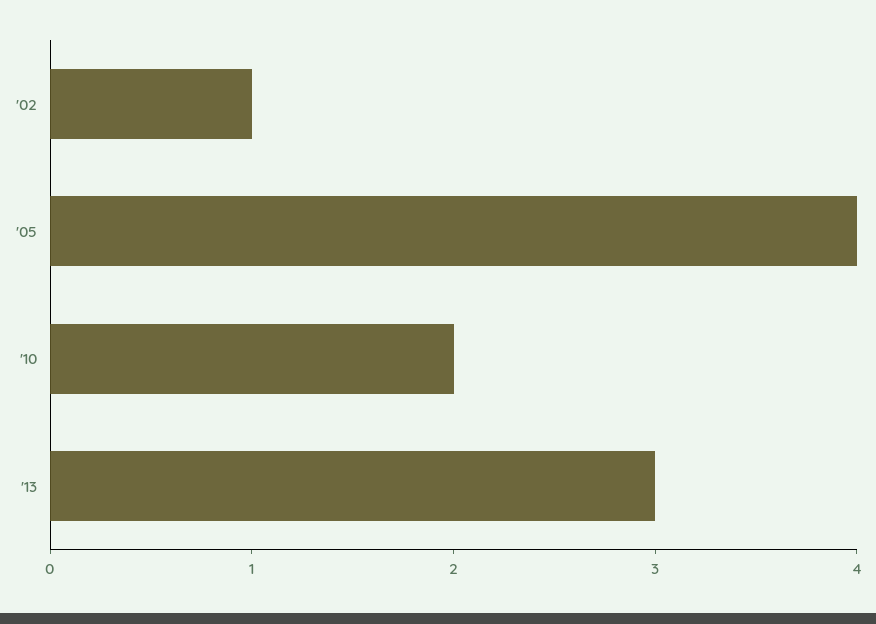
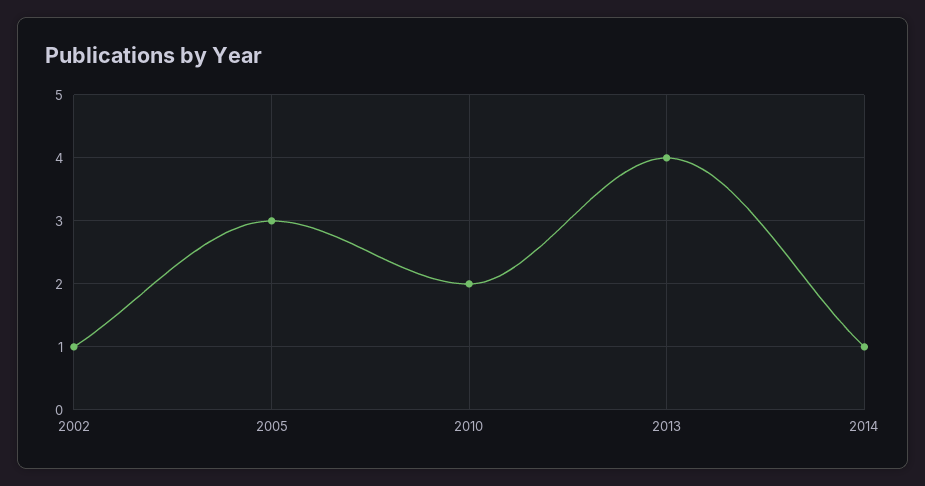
'05: 4 -> 3
'13: 3 -> 4
2014: none -> 1

